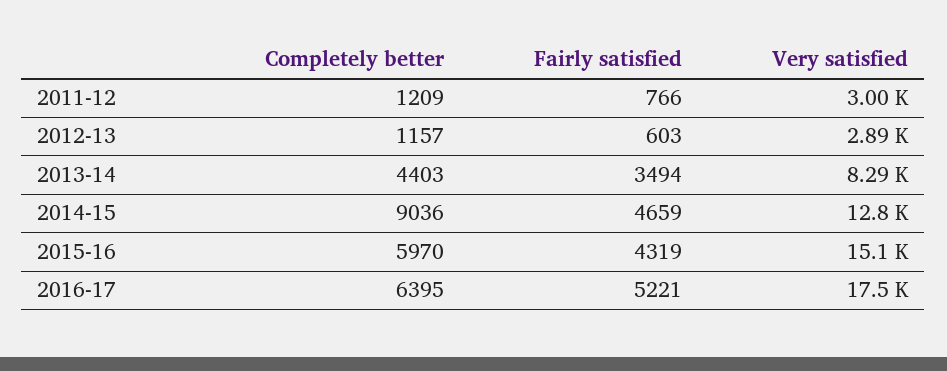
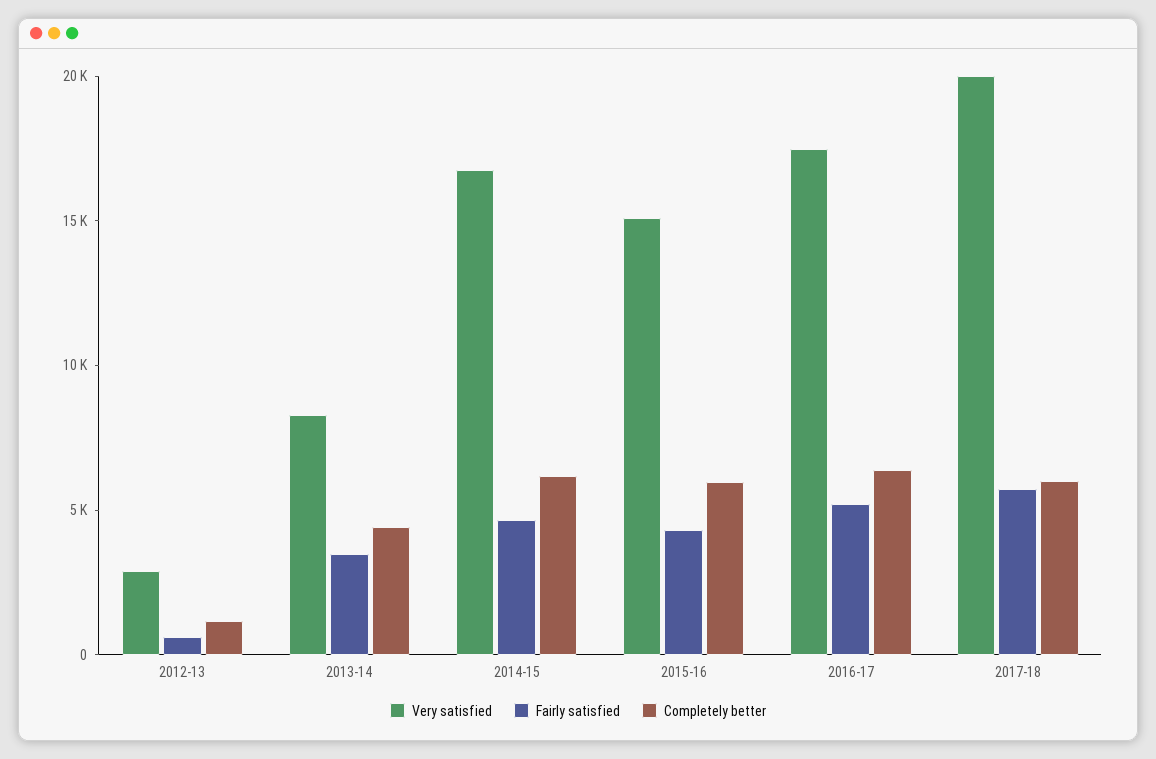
Completely better, 2011-12: 1209 -> none
Fairly satisfied, 2011-12: 766 -> none
Very satisfied, 2011-12: 3000 -> none
Completely better, 2014-15: 9036 -> 6000
Very satisfied, 2014-15: 12800 -> 17000
Very satisfied, 2017-18: none -> 20000
Fairly satisfied, 2017-18: none -> 6000
Completely better, 2017-18: none -> 6000

